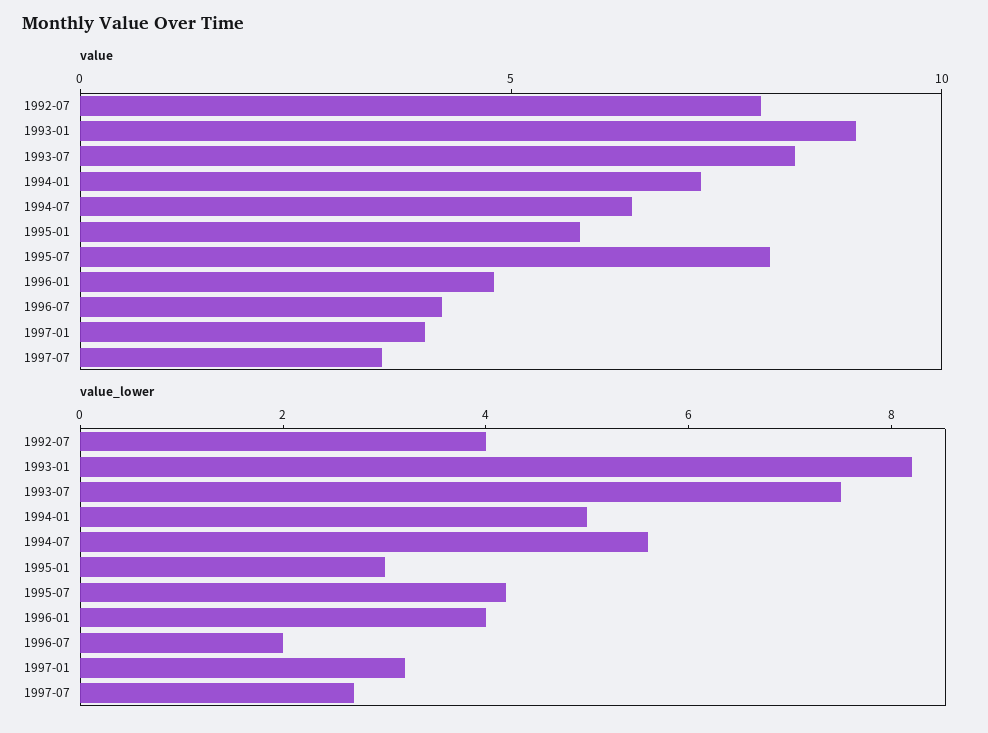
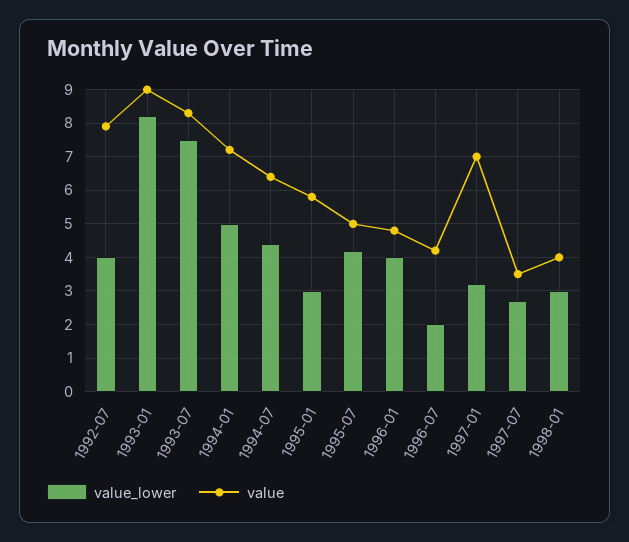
value, 1995-07: 8 -> 5
value, 1997-01: 4 -> 7
value_lower, 1994-07: 5.5 -> 4.5
value_lower, 1998-01: none -> 3
value, 1998-01: none -> 4

